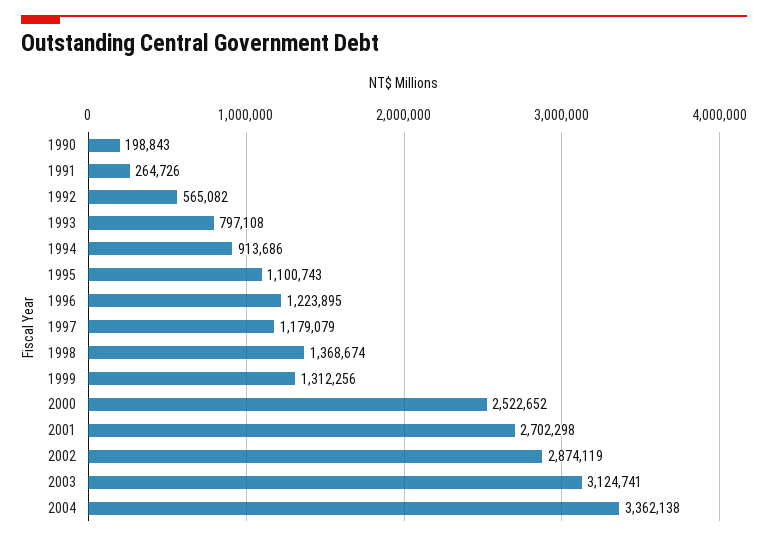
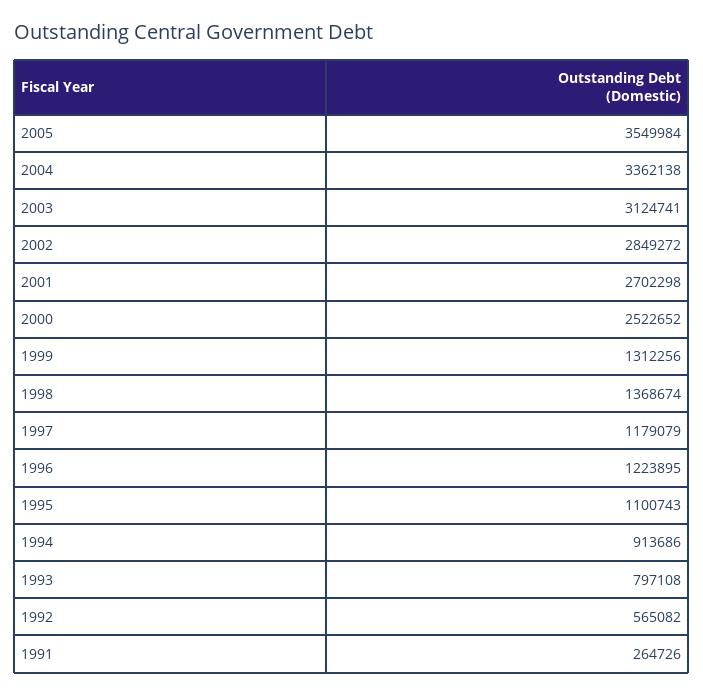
1990: 198843 -> none
2002: 2874119 -> 2849272
2005: none -> 3549984

